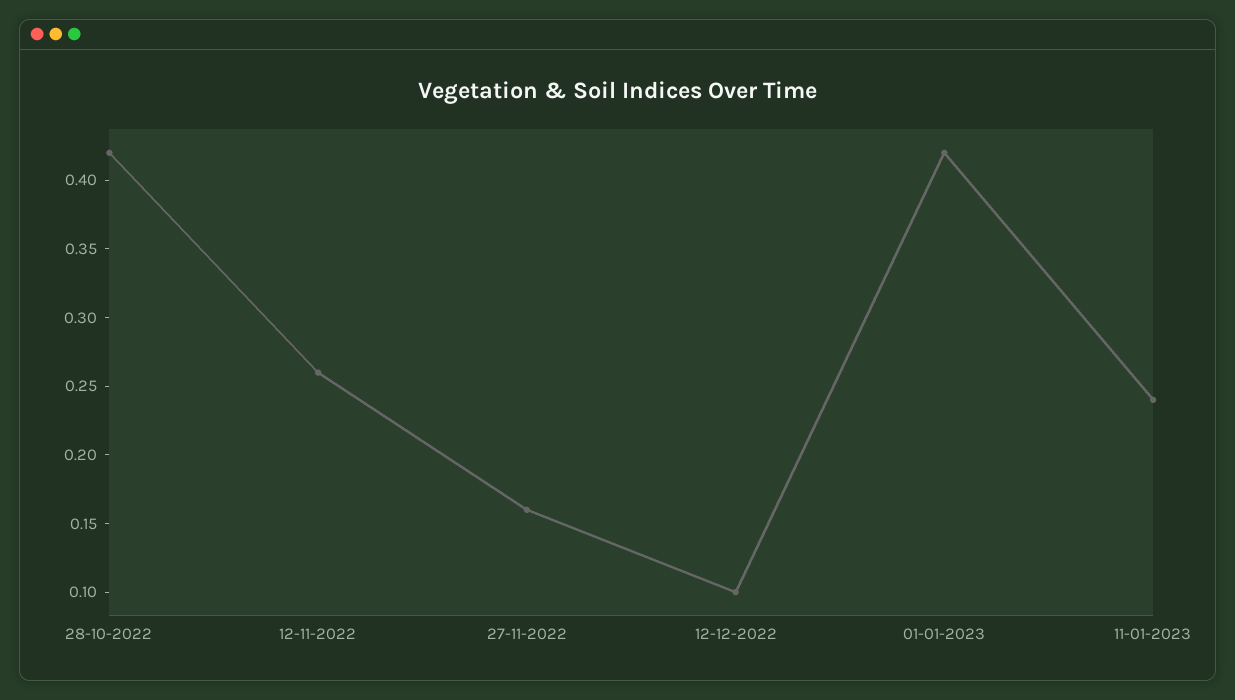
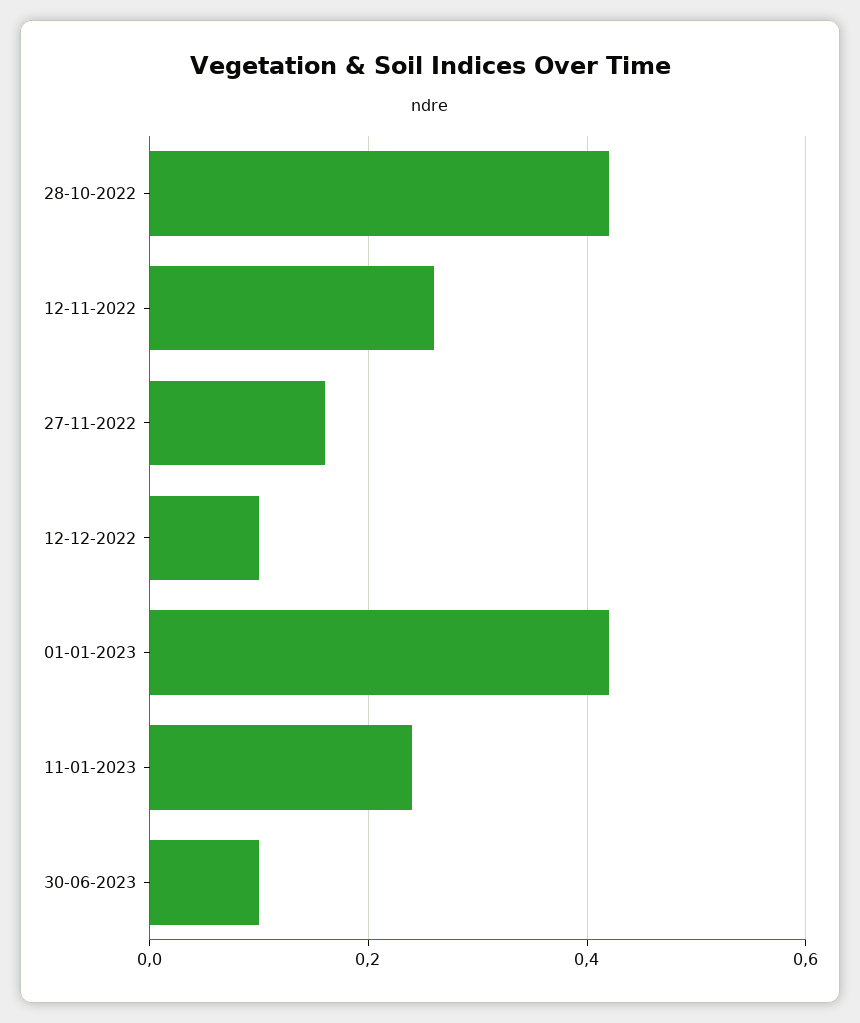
30-06-2023: none -> 0.1

